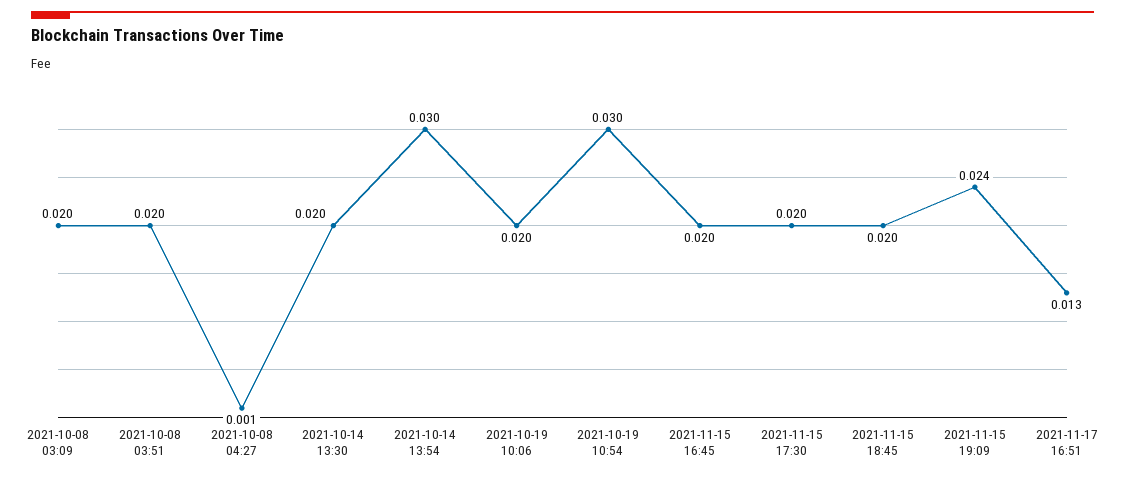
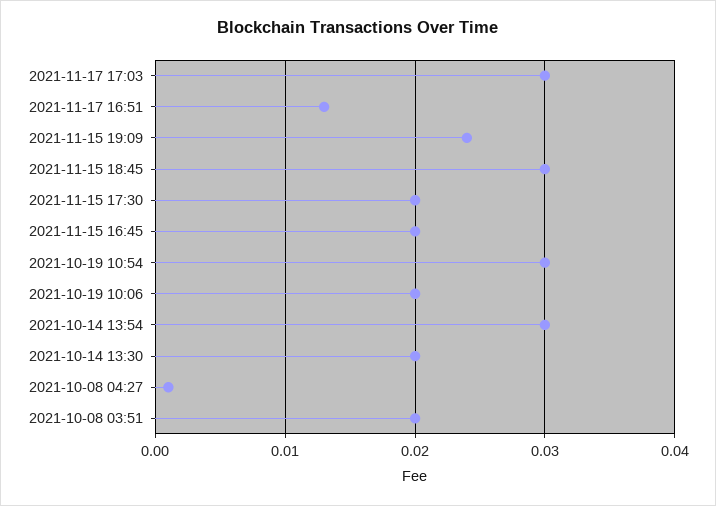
2021-10-08 03:09: 0.02 -> none
2021-11-15 18:45: 0.02 -> 0.03
2021-11-17 17:03: none -> 0.03

